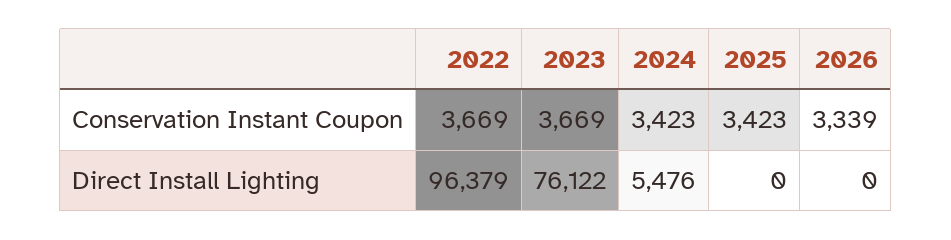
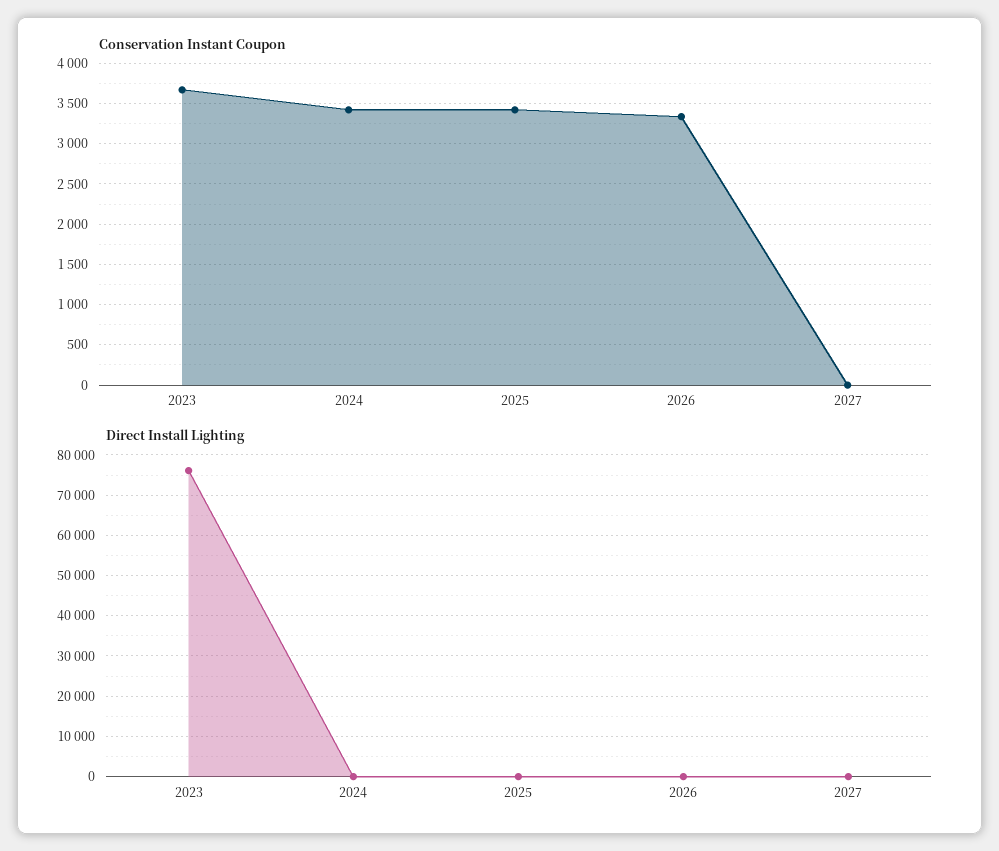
Conservation Instant Coupon, 2022: 3669 -> none
Direct Install Lighting, 2022: 96379 -> none
Direct Install Lighting, 2024: 5476 -> 0
Conservation Instant Coupon, 2027: none -> 0
Direct Install Lighting, 2027: none -> 0

